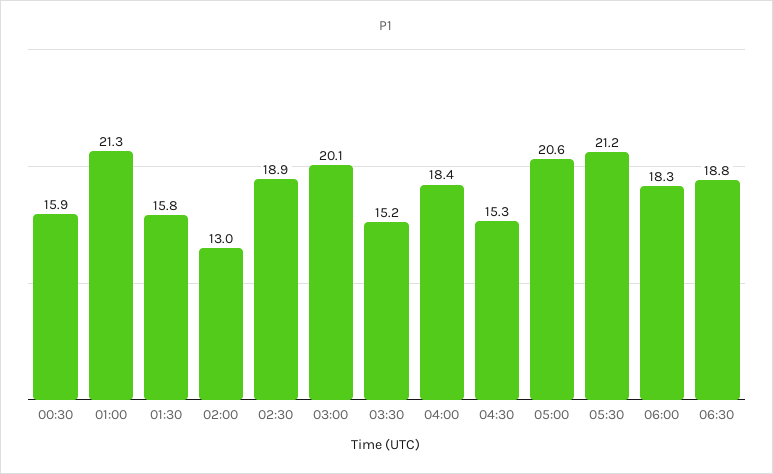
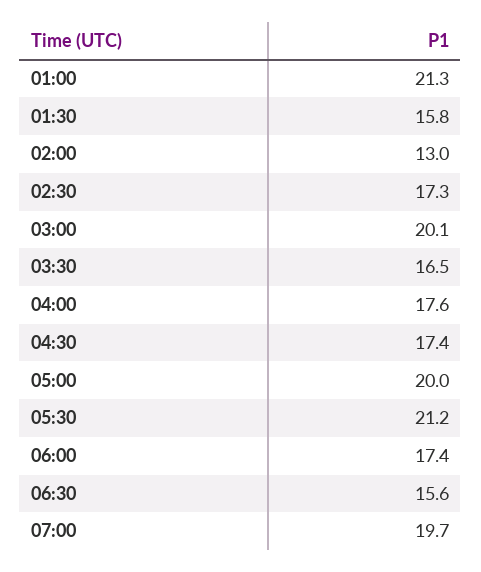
00:30: 15.9 -> none
02:30: 18.9 -> 17.3
03:30: 15.2 -> 16.5
04:00: 18.4 -> 17.6
04:30: 15.3 -> 17.4
05:00: 20.6 -> 20
06:00: 18.3 -> 17.4
06:30: 18.8 -> 15.6
07:00: none -> 19.7

